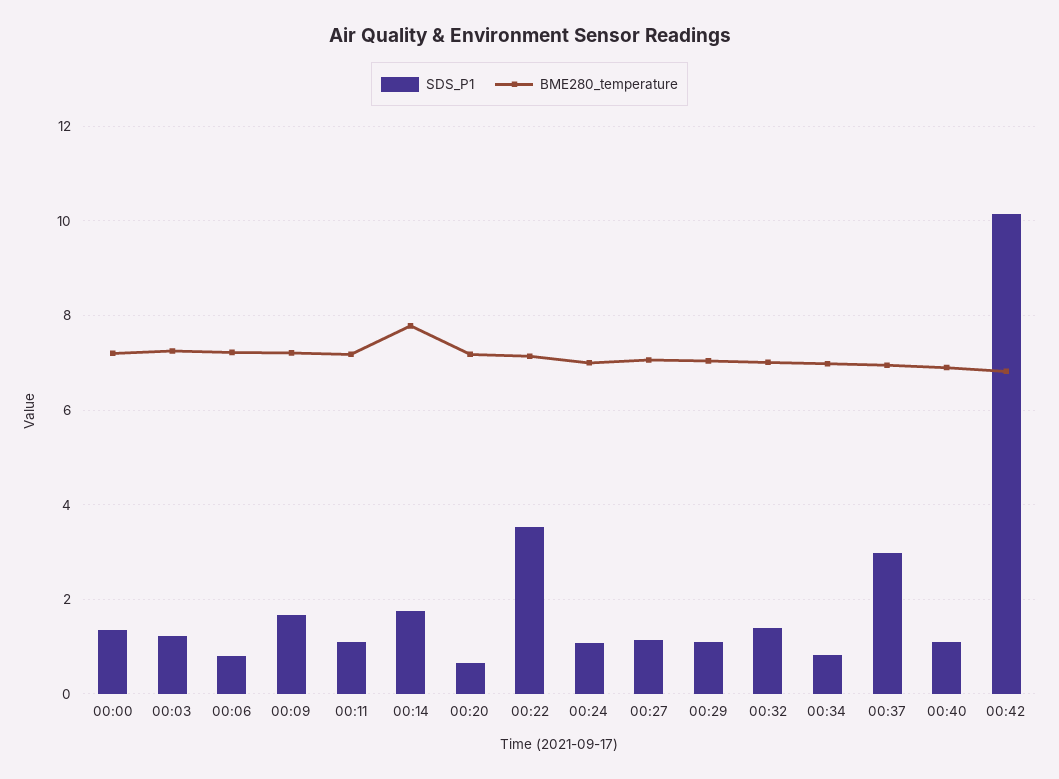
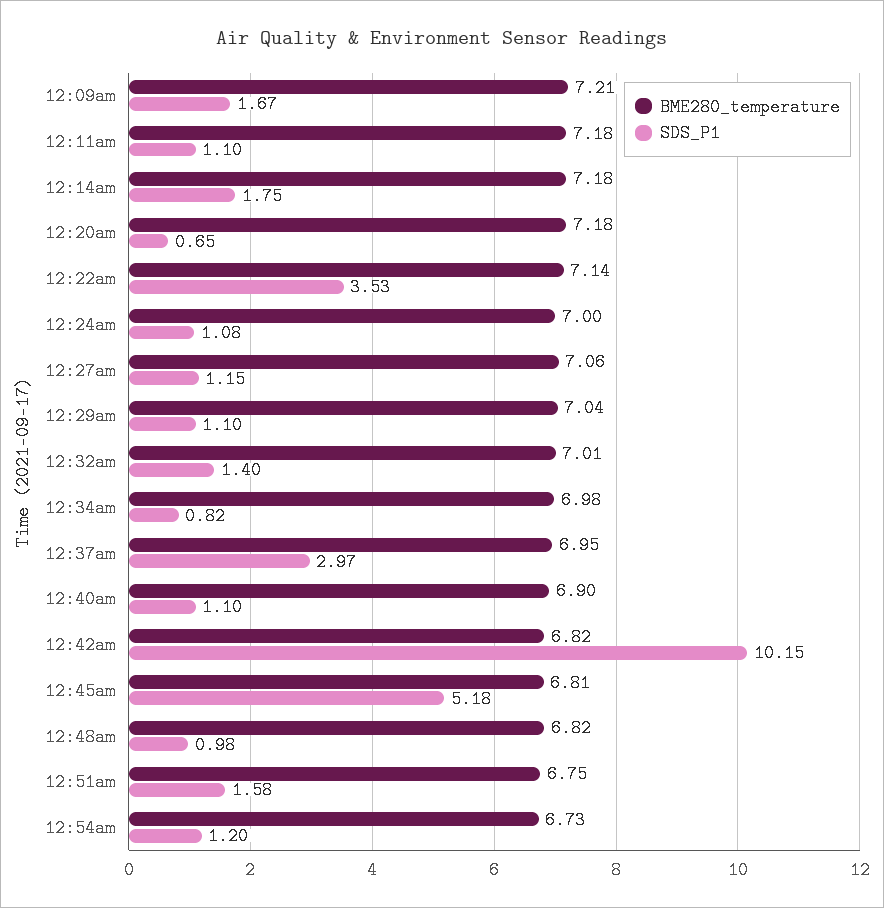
SDS_P1, 00:00: 1.4 -> none
BME280_temperature, 00:00: 7.2 -> none
SDS_P1, 00:03: 1.2 -> none
BME280_temperature, 00:03: 7.2 -> none
SDS_P1, 00:06: 0.8 -> none
BME280_temperature, 00:06: 7.2 -> none
BME280_temperature, 00:14: 7.8 -> 7.18
BME280_temperature, 12:45am: none -> 6.81
SDS_P1, 12:45am: none -> 5.18
BME280_temperature, 12:48am: none -> 6.82
SDS_P1, 12:48am: none -> 0.98
BME280_temperature, 12:51am: none -> 6.75
SDS_P1, 12:51am: none -> 1.58
BME280_temperature, 12:54am: none -> 6.73
SDS_P1, 12:54am: none -> 1.2

